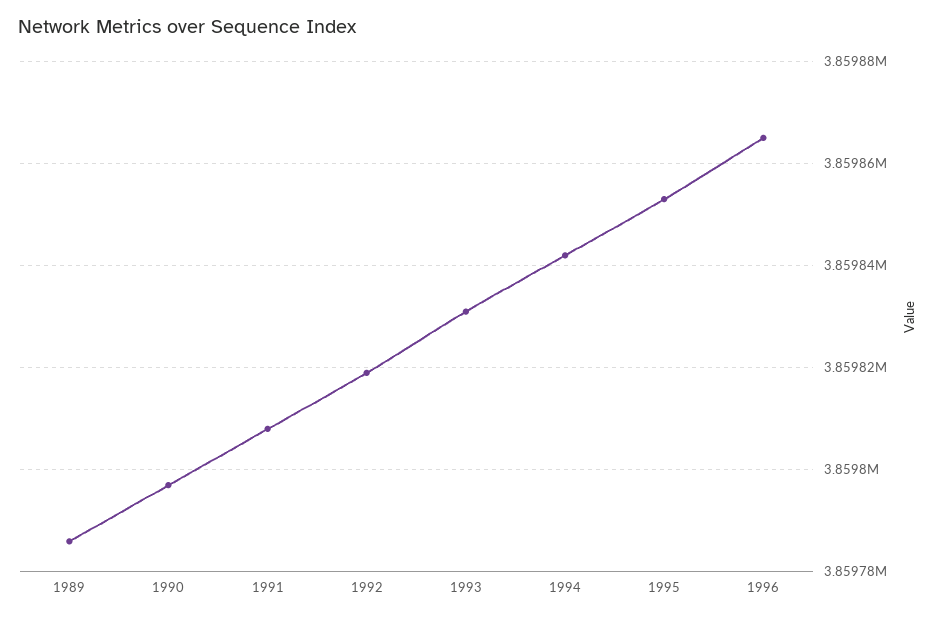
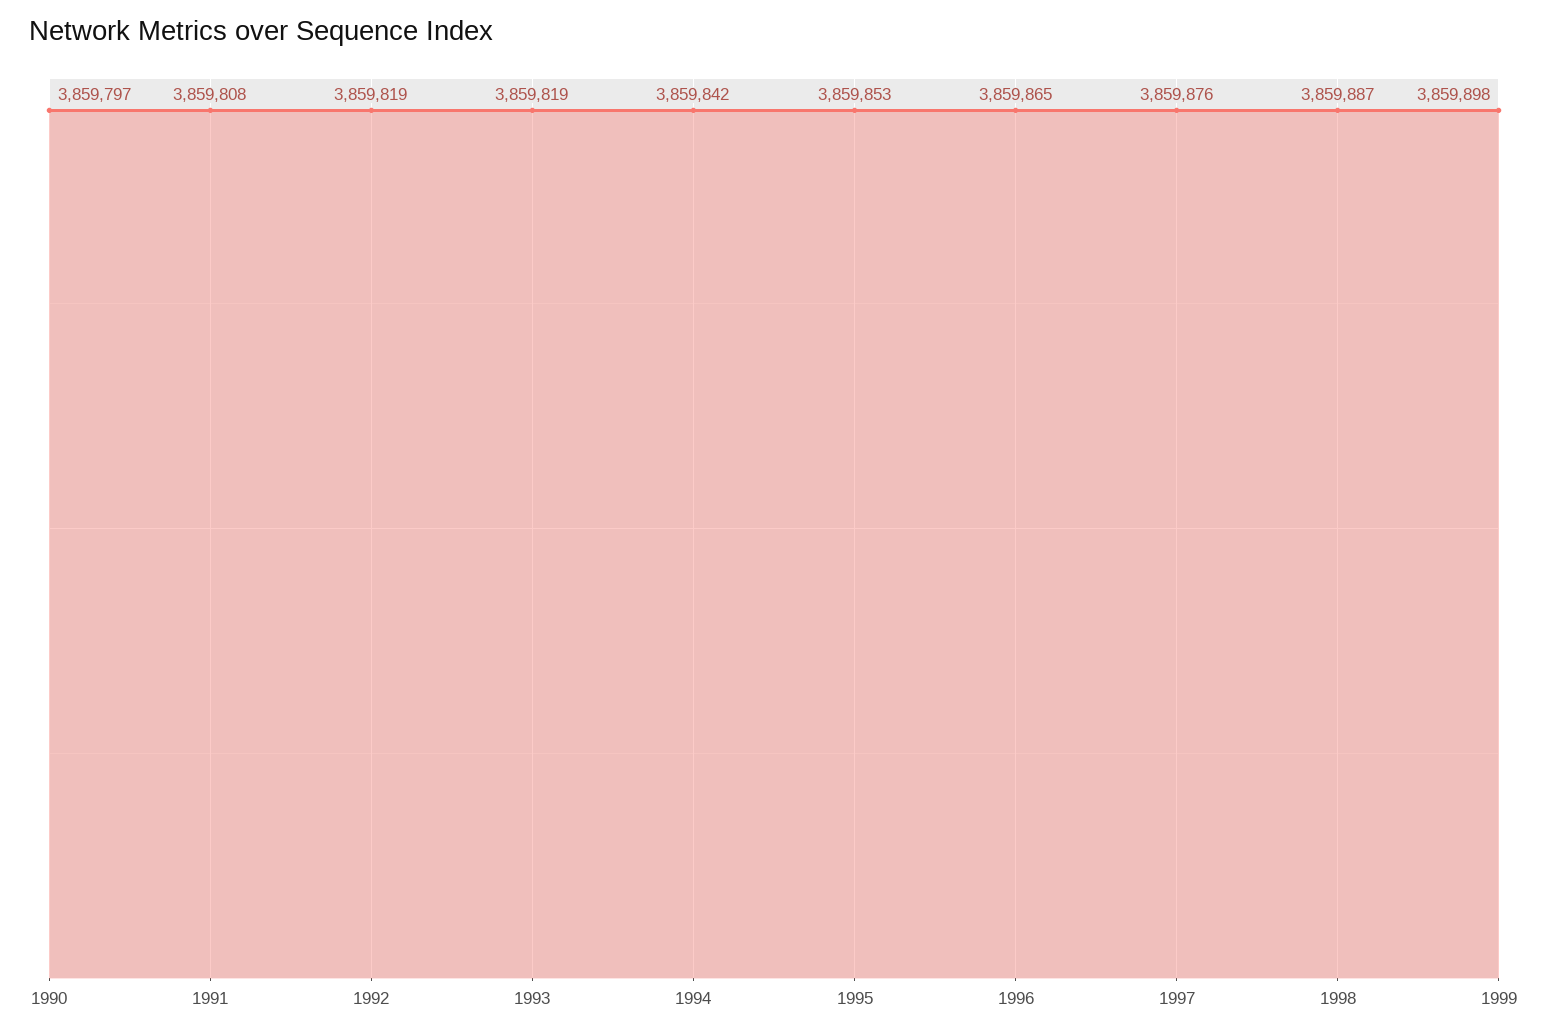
1989: 3859785 -> none
1993: 3859830 -> 3859819
1997: none -> 3859876
1998: none -> 3859887
1999: none -> 3859898

